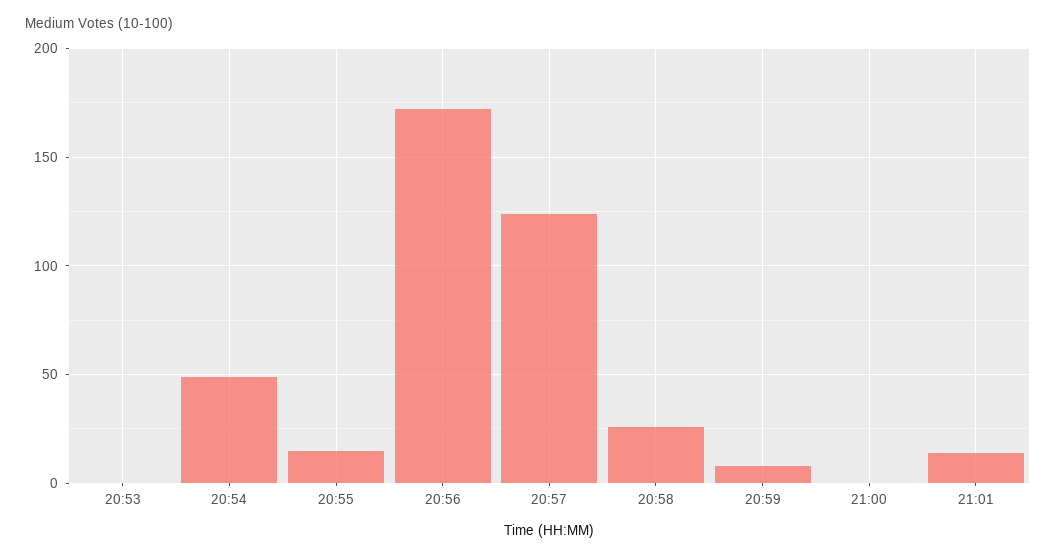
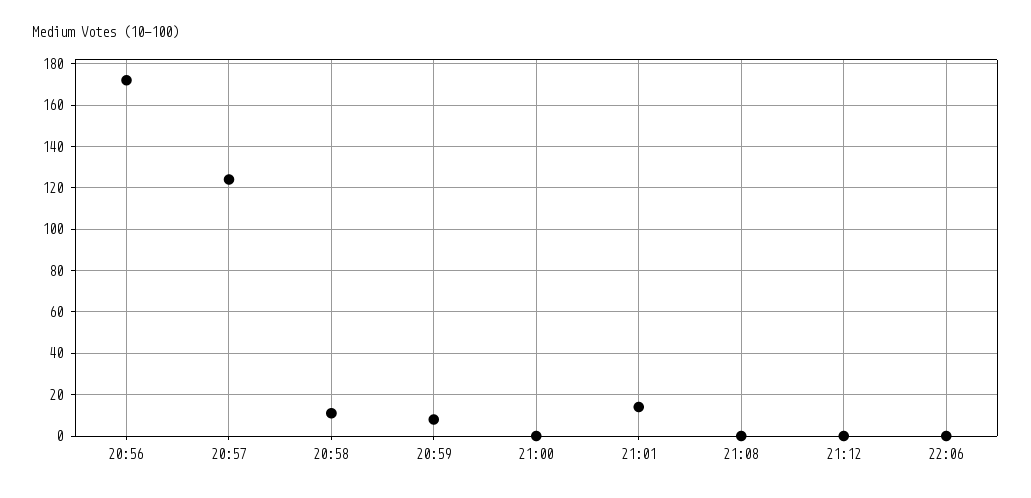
20:53: 0 -> none
20:54: 50 -> none
20:55: 15 -> none
20:58: 25 -> 10
21:08: none -> 0
21:12: none -> 0
22:06: none -> 0

